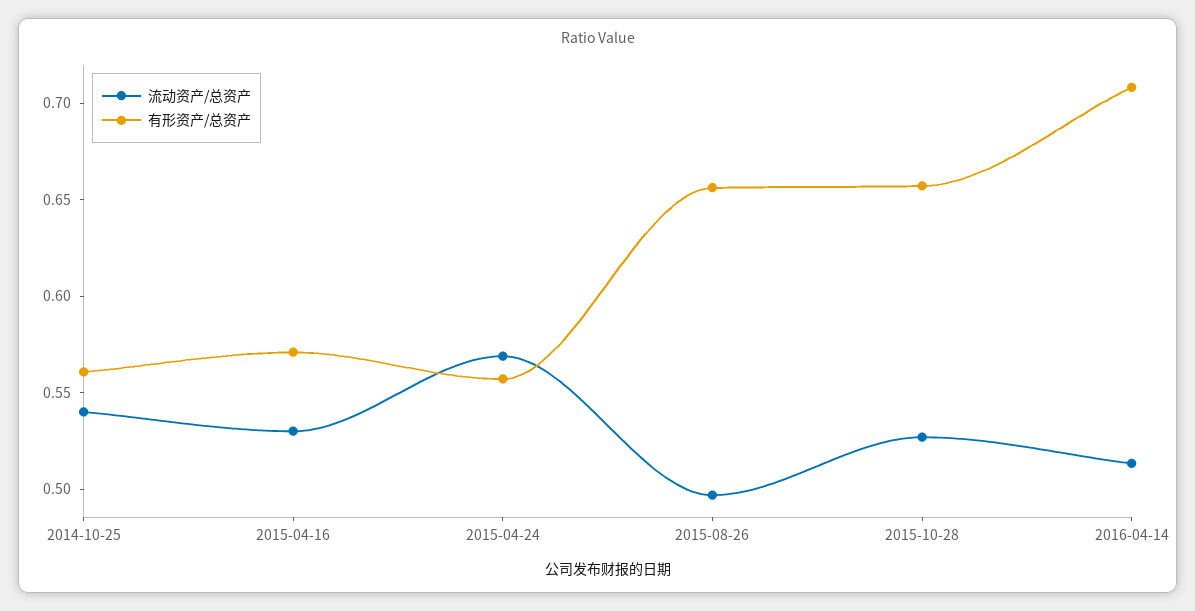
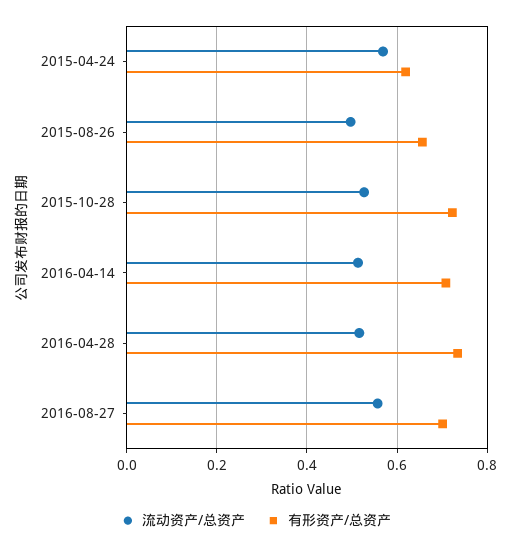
流动资产/总资产, 2014-10-25: 0.54 -> none
有形资产/总资产, 2014-10-25: 0.56 -> none
流动资产/总资产, 2015-04-16: 0.53 -> none
有形资产/总资产, 2015-04-16: 0.57 -> none
有形资产/总资产, 2015-04-24: 0.56 -> 0.62
有形资产/总资产, 2015-10-28: 0.66 -> 0.72
流动资产/总资产, 2016-04-28: none -> 0.52
有形资产/总资产, 2016-04-28: none -> 0.74
流动资产/总资产, 2016-08-27: none -> 0.56
有形资产/总资产, 2016-08-27: none -> 0.7

